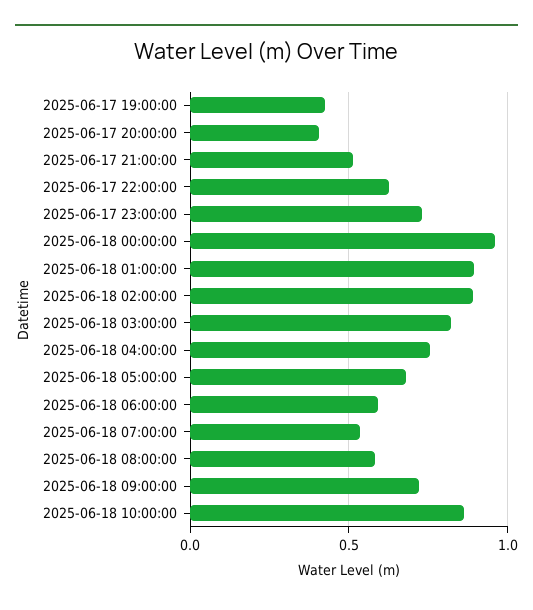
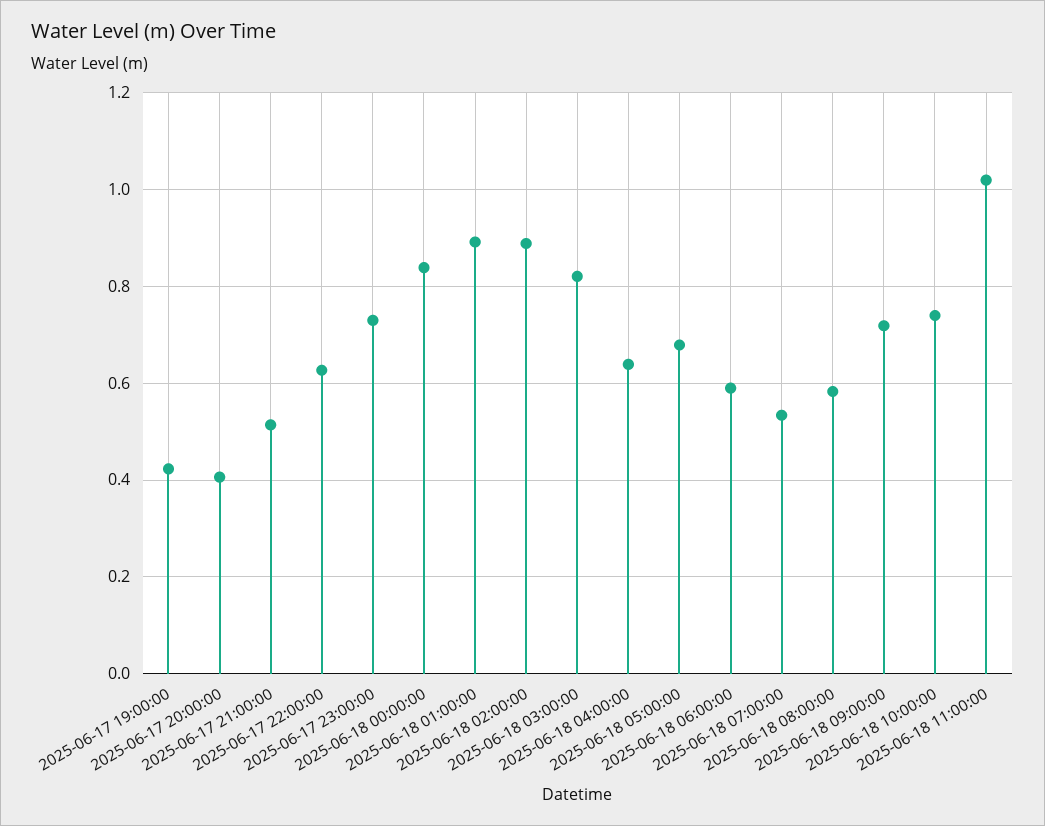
2025-06-18 00:00:00: 0.95 -> 0.84
2025-06-18 04:00:00: 0.75 -> 0.64
2025-06-18 10:00:00: 0.85 -> 0.74
2025-06-18 11:00:00: none -> 1.02

